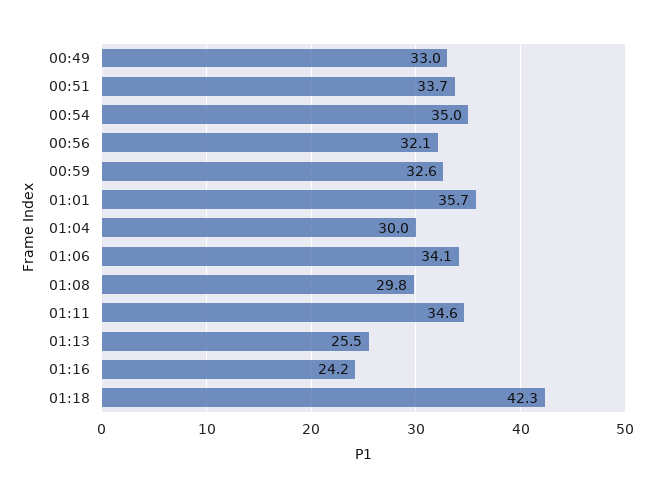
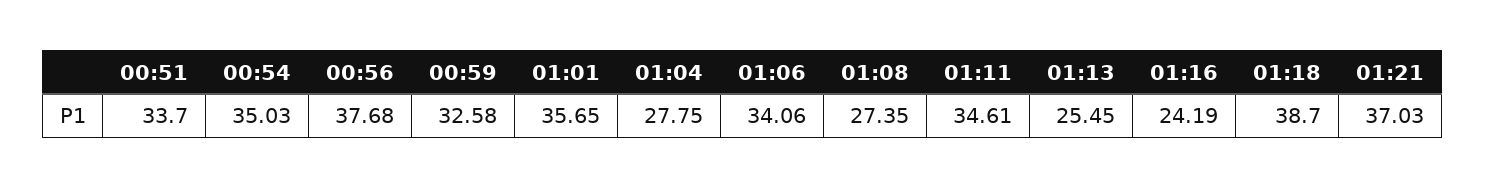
00:49: 33 -> none
00:56: 32.1 -> 37.68
01:04: 30 -> 27.75
01:08: 29.8 -> 27.35
01:18: 42.3 -> 38.7
01:21: none -> 37.03

